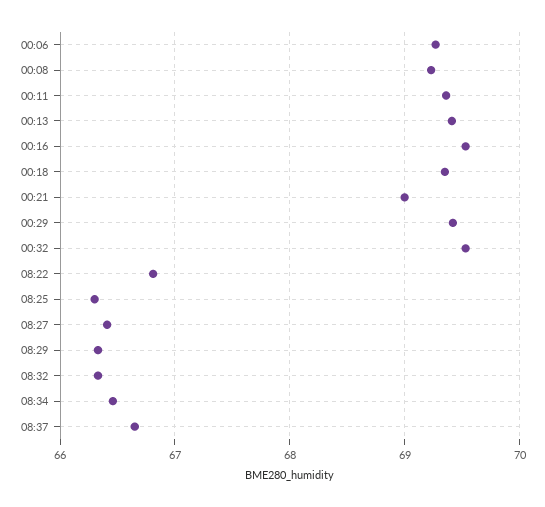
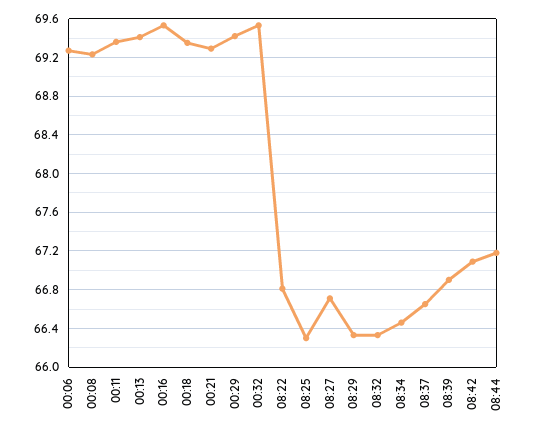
00:21: 69 -> 69.3
08:27: 66.4 -> 66.7
08:39: none -> 66.9
08:42: none -> 67.1
08:44: none -> 67.2

